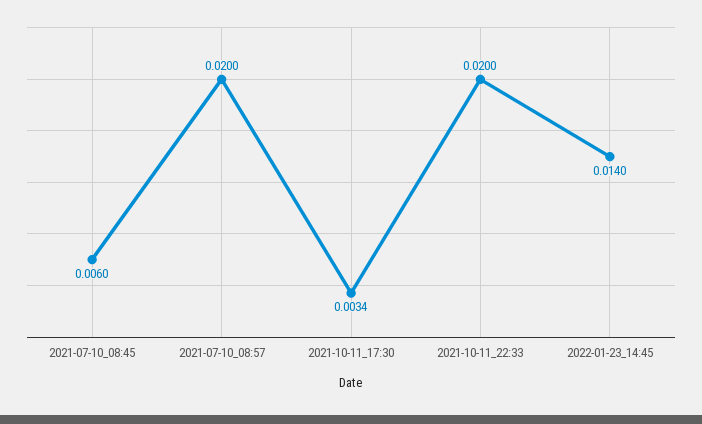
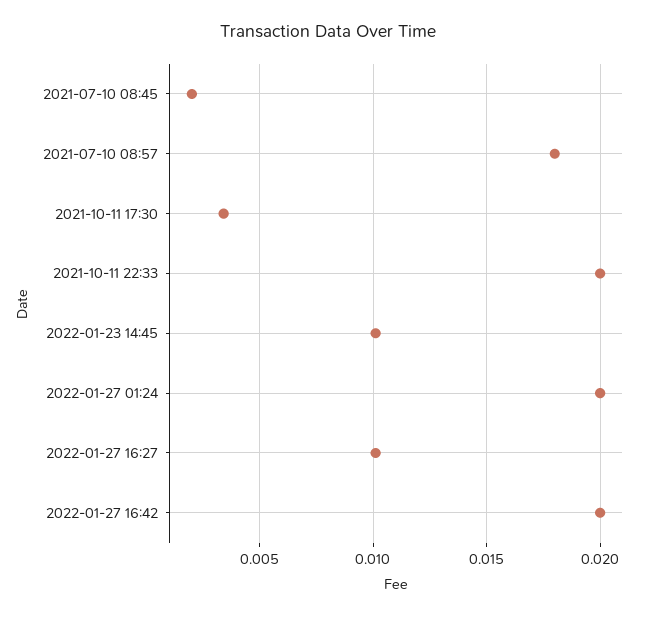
2021-07-10_08:45: 0.006 -> 0.002
2021-07-10_08:57: 0.02 -> 0.018
2022-01-23_14:45: 0.014 -> 0.01
2022-01-27 01:24: none -> 0.02
2022-01-27 16:27: none -> 0.01
2022-01-27 16:42: none -> 0.02

